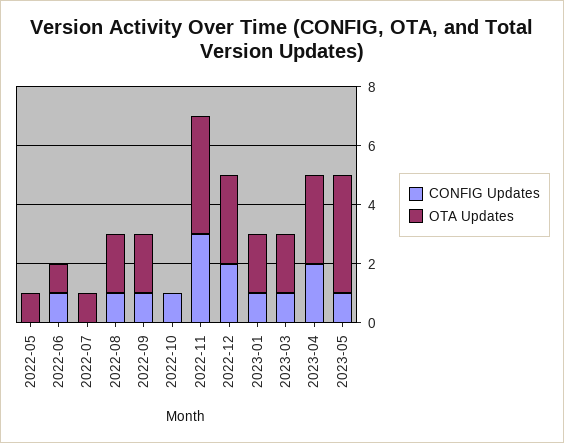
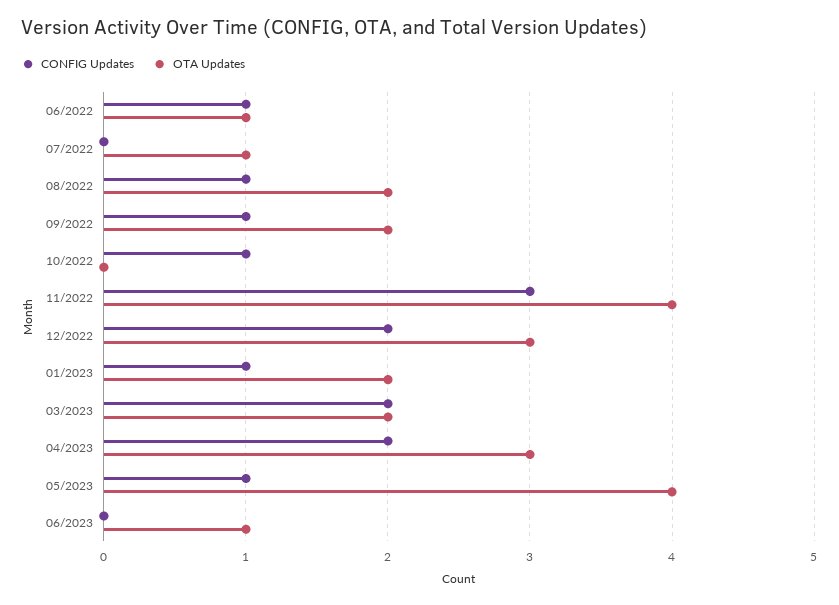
CONFIG Updates, 2022-05: 0 -> none
OTA Updates, 2022-05: 1 -> none
CONFIG Updates, 2023-03: 1 -> 2
CONFIG Updates, 06/2023: none -> 0
OTA Updates, 06/2023: none -> 1

